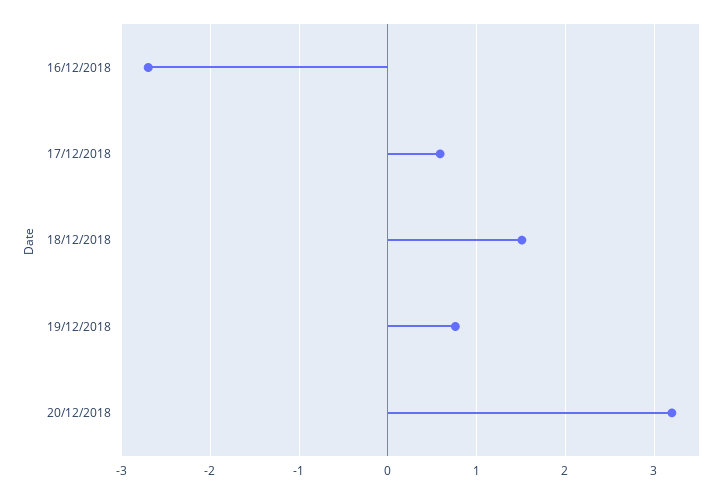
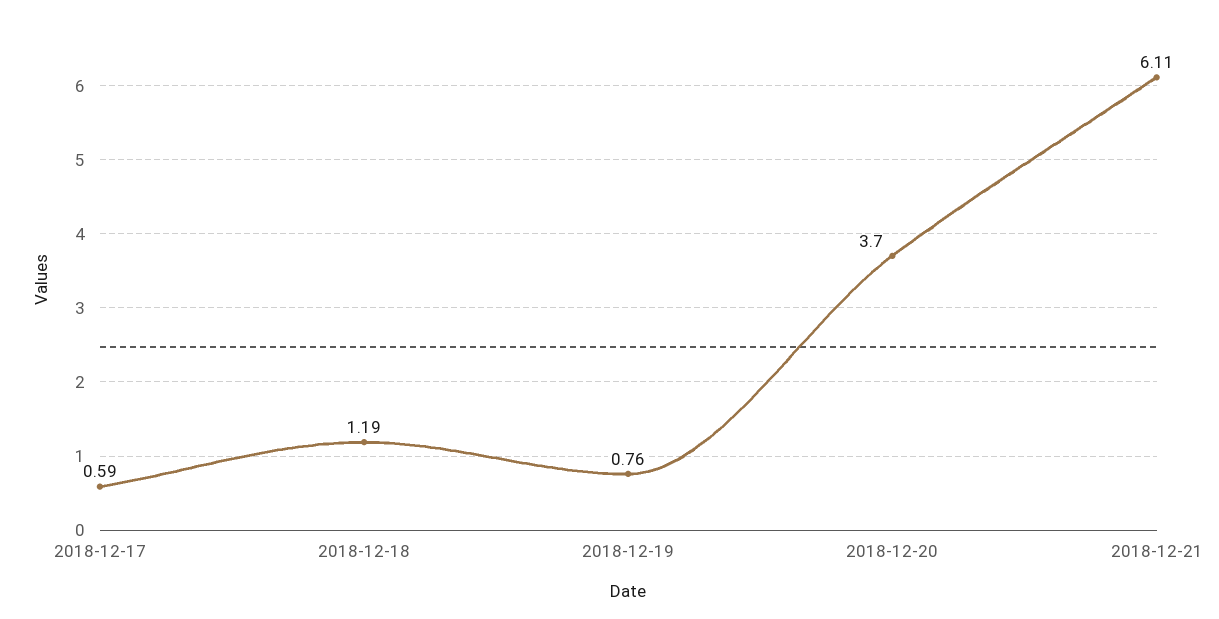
16/12/2018: -2.7 -> none
18/12/2018: 1.5 -> 1.19
20/12/2018: 3.2 -> 3.7
2018-12-21: none -> 6.11

